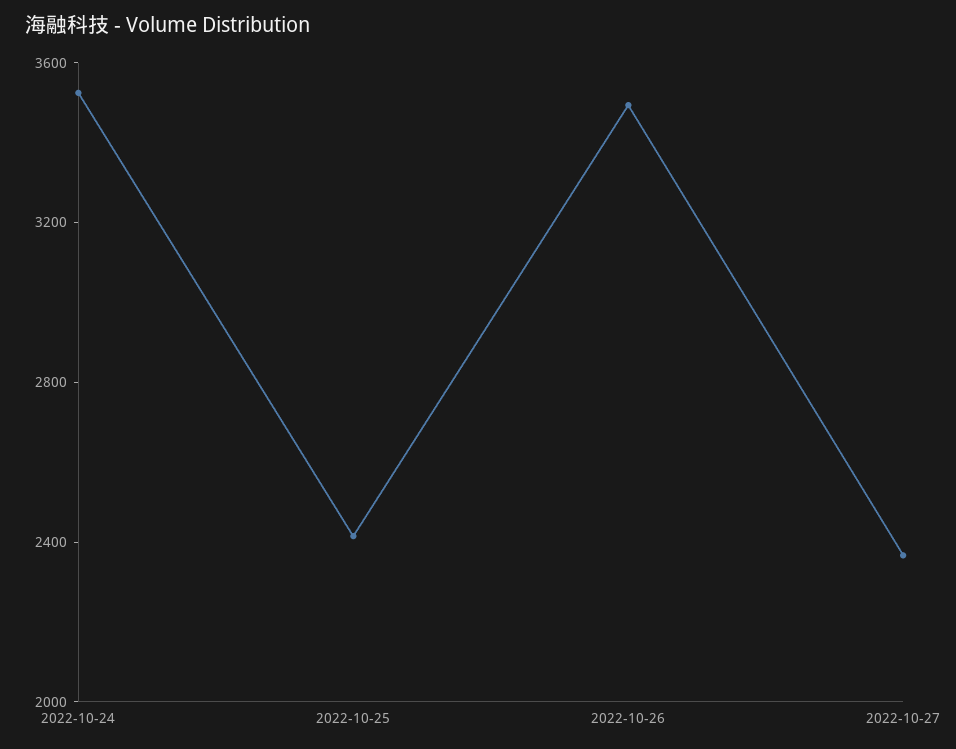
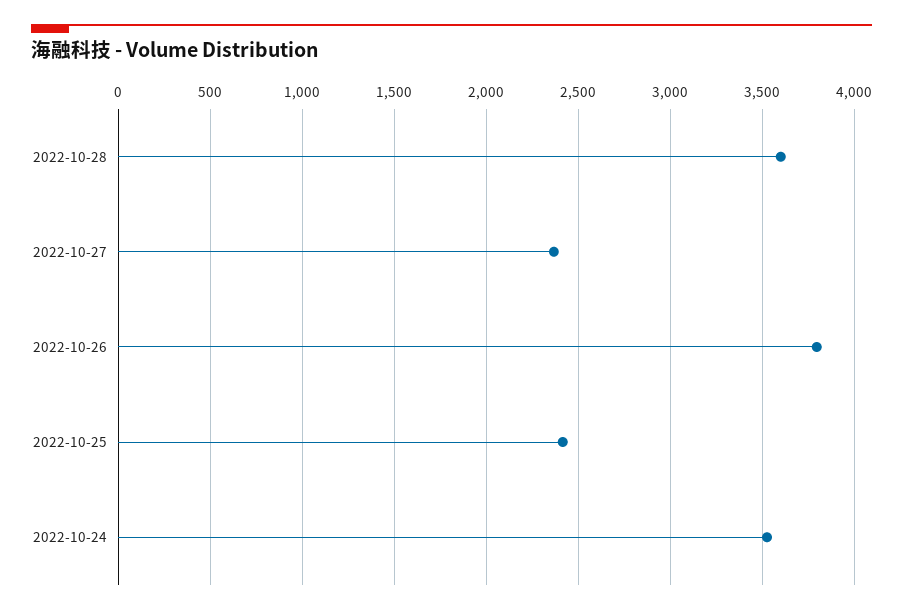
2022-10-26: 3500 -> 3800
2022-10-28: none -> 3600

